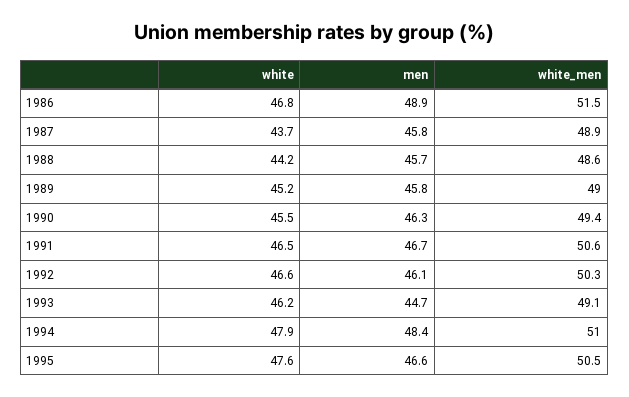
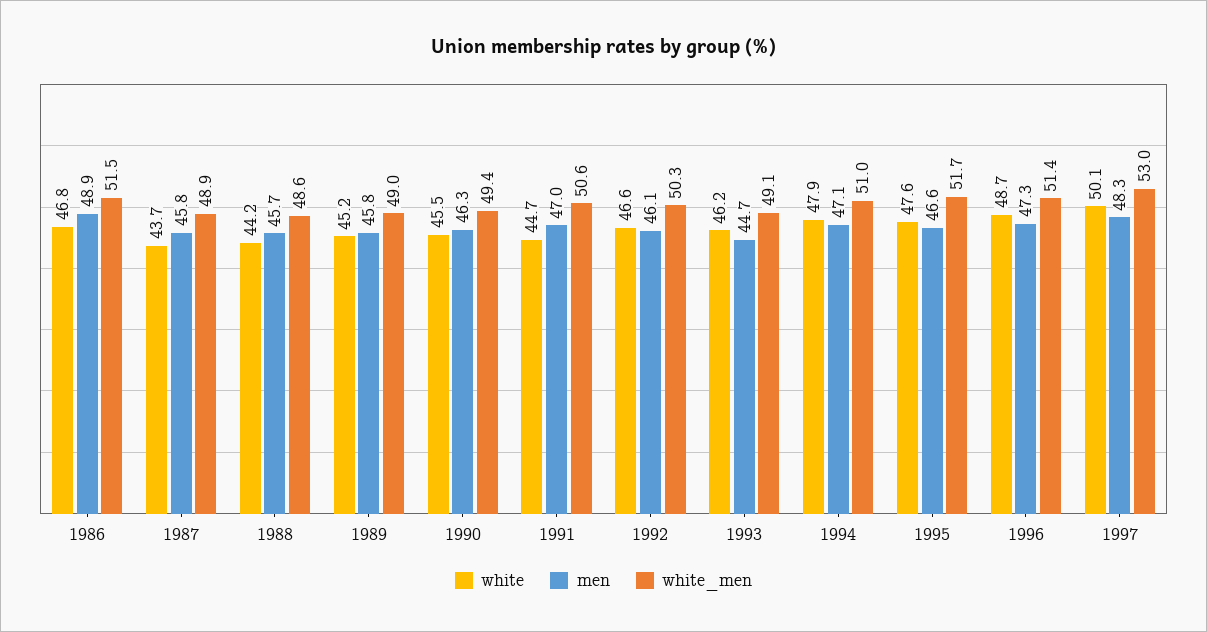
white, 1991: 46.5 -> 44.7
men, 1991: 46.7 -> 47
men, 1994: 48.4 -> 47.1
white_men, 1995: 50.5 -> 51.7
white, 1996: none -> 48.7
men, 1996: none -> 47.3
white_men, 1996: none -> 51.4
white, 1997: none -> 50.1
men, 1997: none -> 48.3
white_men, 1997: none -> 53

